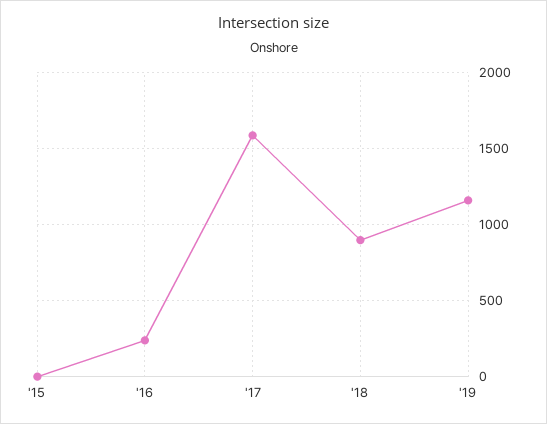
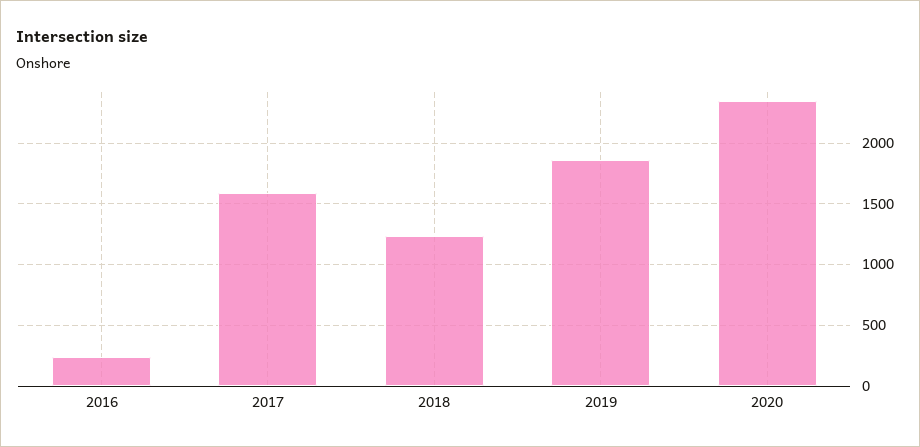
'15: 0 -> none
'18: 900 -> 1250
'19: 1150 -> 1850
2020: none -> 2350

